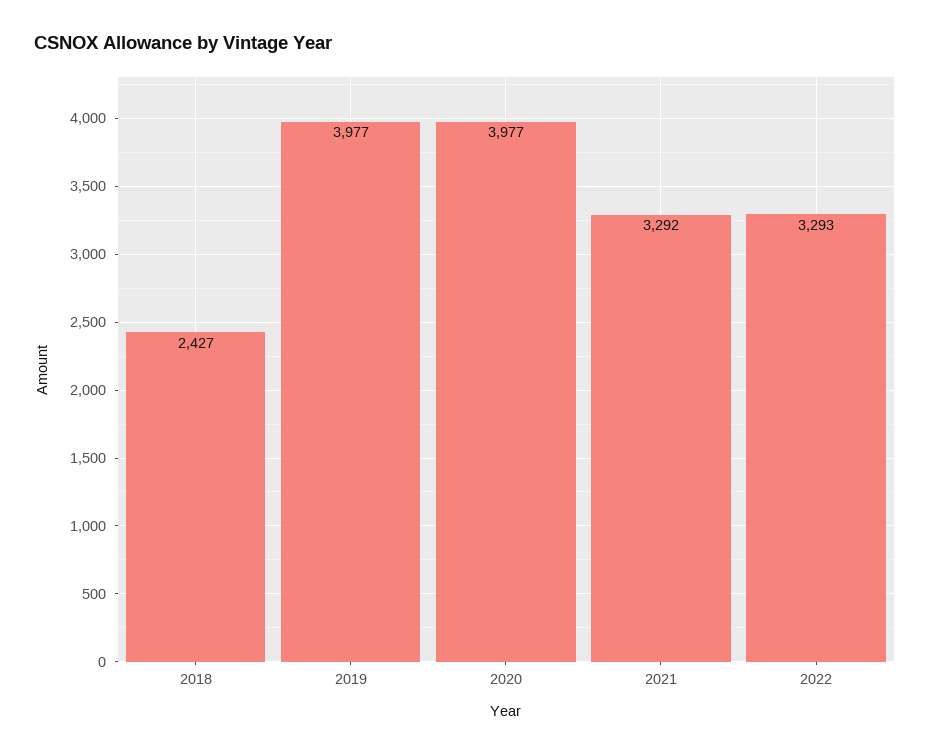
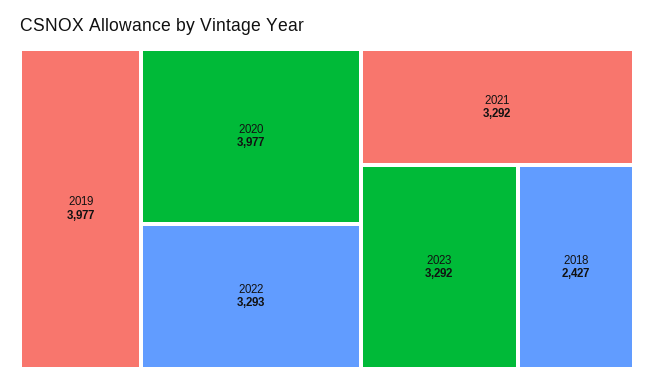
2023: none -> 3292

